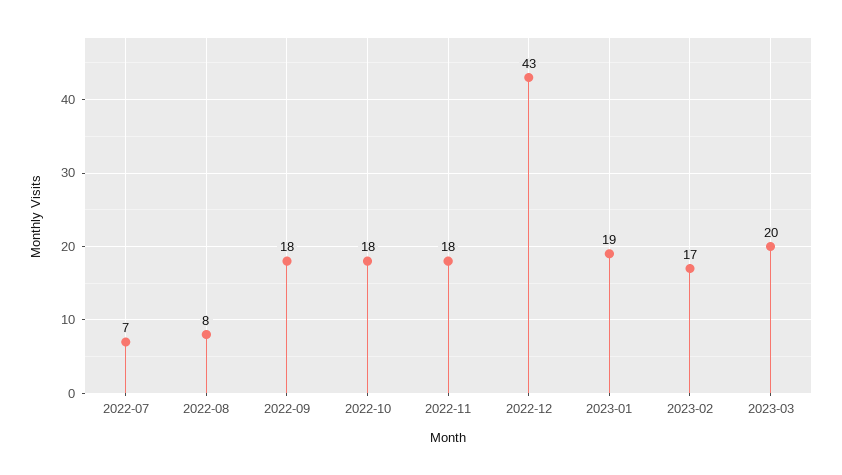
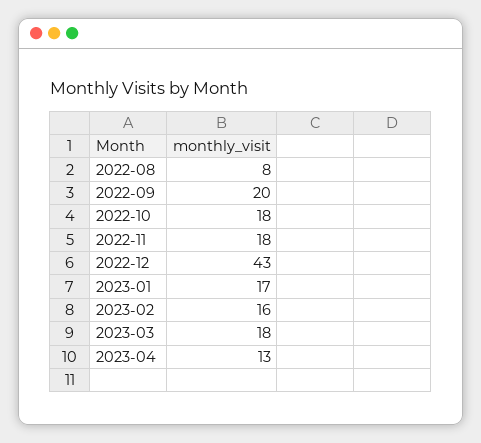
2022-07: 7 -> none
2022-09: 18 -> 20
2023-01: 19 -> 17
2023-02: 17 -> 16
2023-03: 20 -> 18
2023-04: none -> 13

